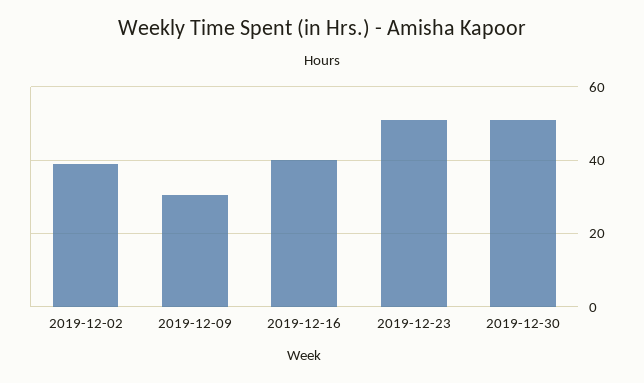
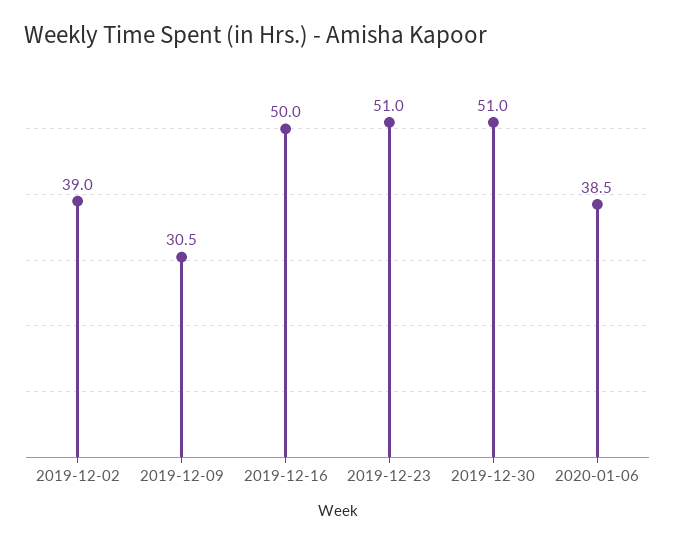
2019-12-16: 40 -> 50
2020-01-06: none -> 38.5

